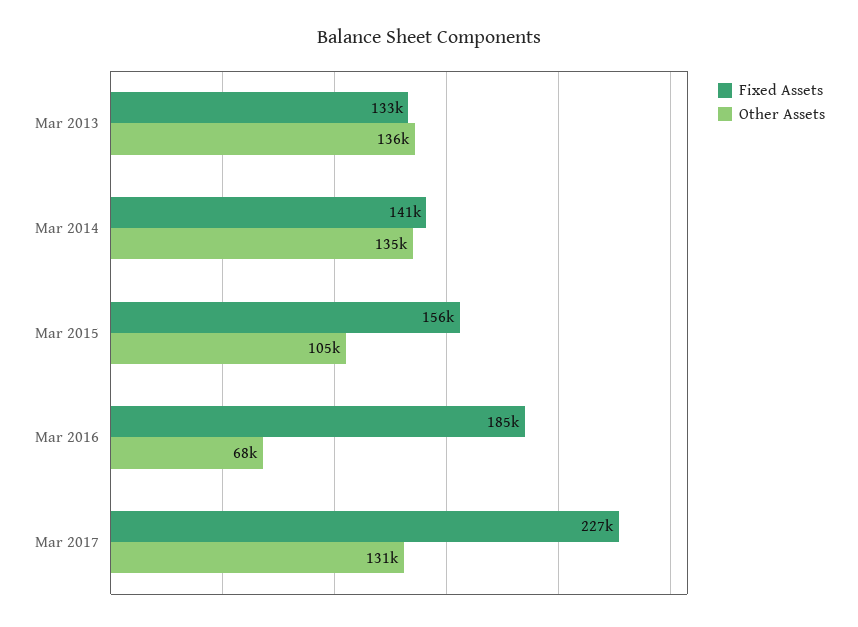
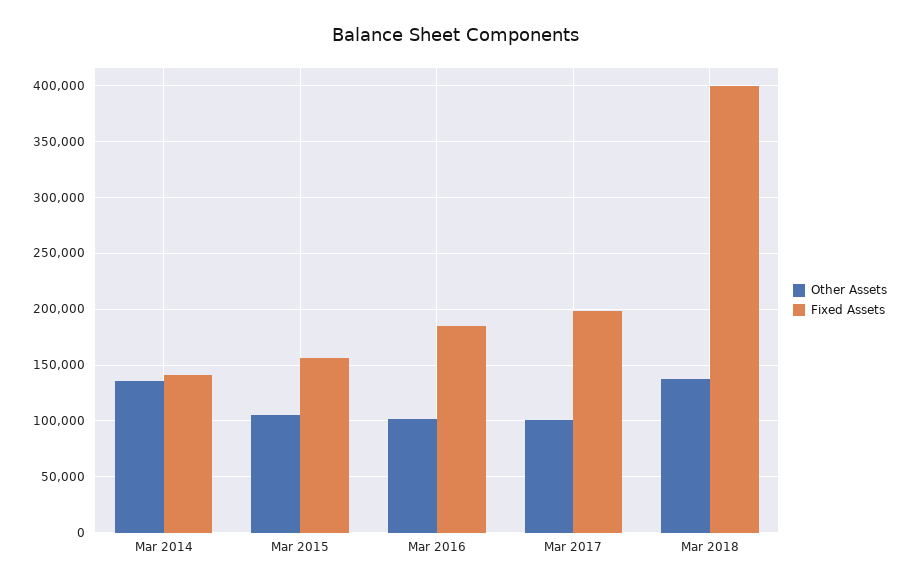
Fixed Assets, Mar 2013: 133000 -> none
Other Assets, Mar 2013: 136000 -> none
Other Assets, Mar 2016: 68000 -> 100000
Fixed Assets, Mar 2017: 227000 -> 200000
Other Assets, Mar 2017: 131000 -> 100000
Other Assets, Mar 2018: none -> 140000
Fixed Assets, Mar 2018: none -> 400000

